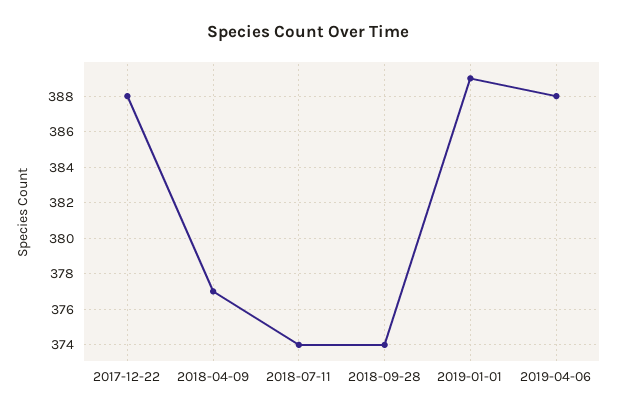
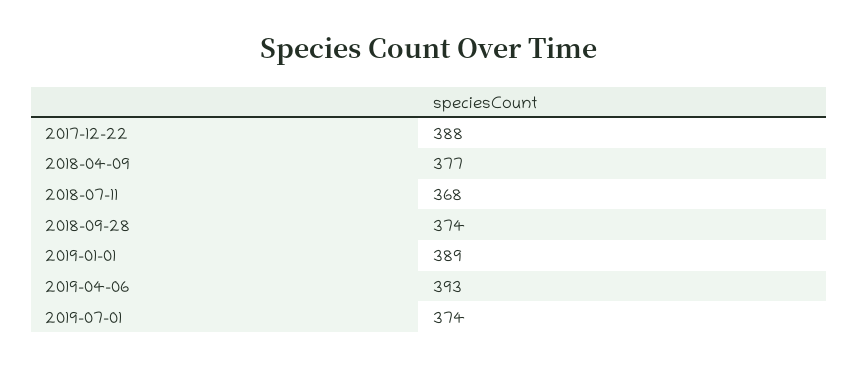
2018-07-11: 374 -> 368
2019-04-06: 388 -> 393
2019-07-01: none -> 374

